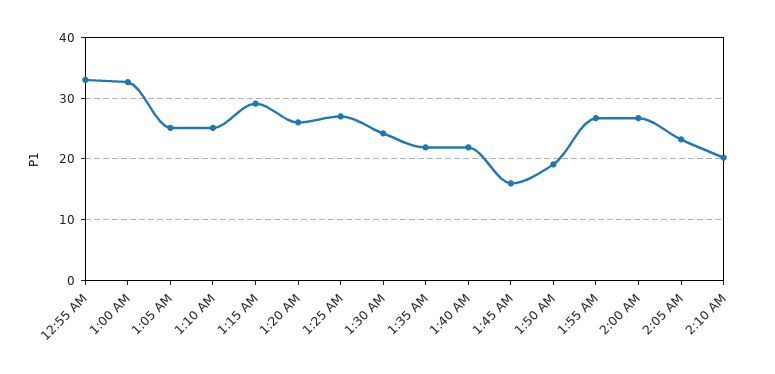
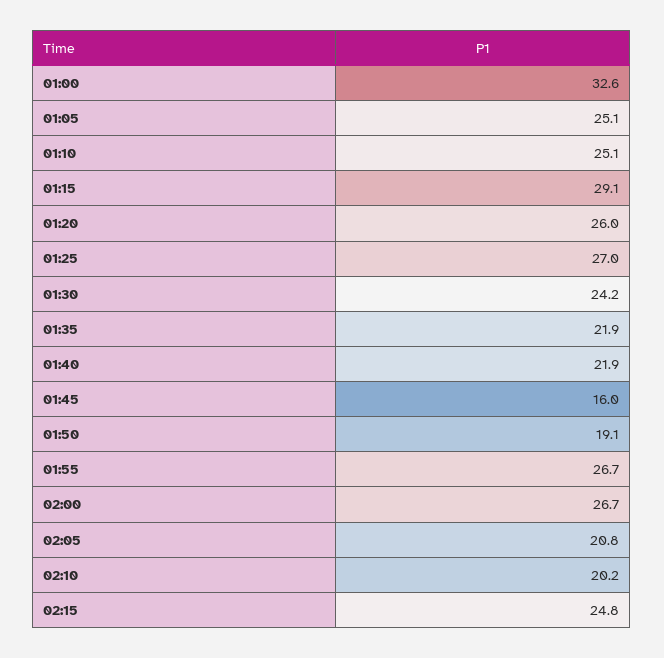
12:55 AM: 33 -> none
2:05 AM: 23 -> 20.8
02:15: none -> 24.8

